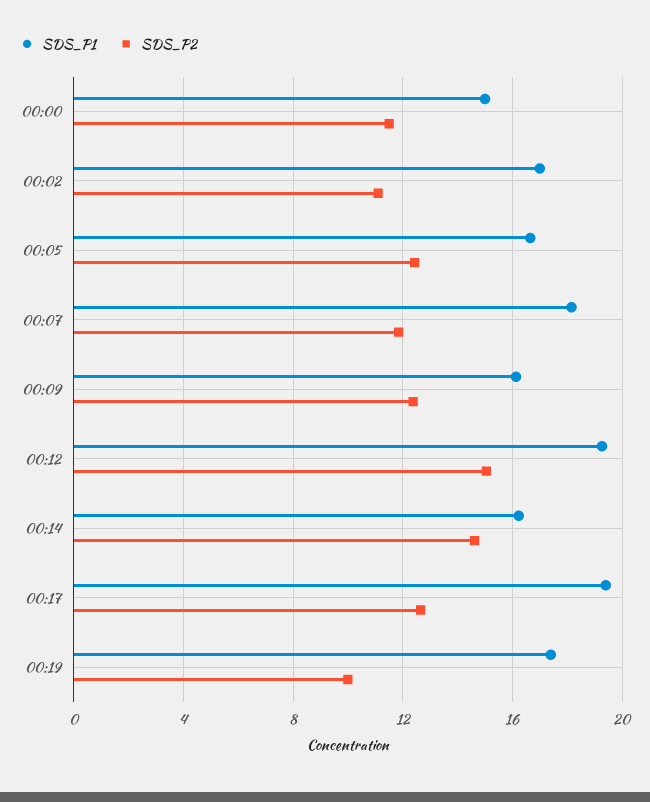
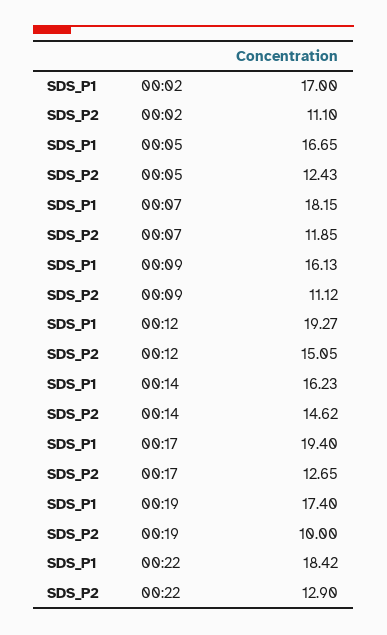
SDS_P1, 00:00: 15 -> none
SDS_P2, 00:00: 11.5 -> none
SDS_P2, 00:09: 12.5 -> 11.12
SDS_P1, 00:22: none -> 18.42
SDS_P2, 00:22: none -> 12.9

